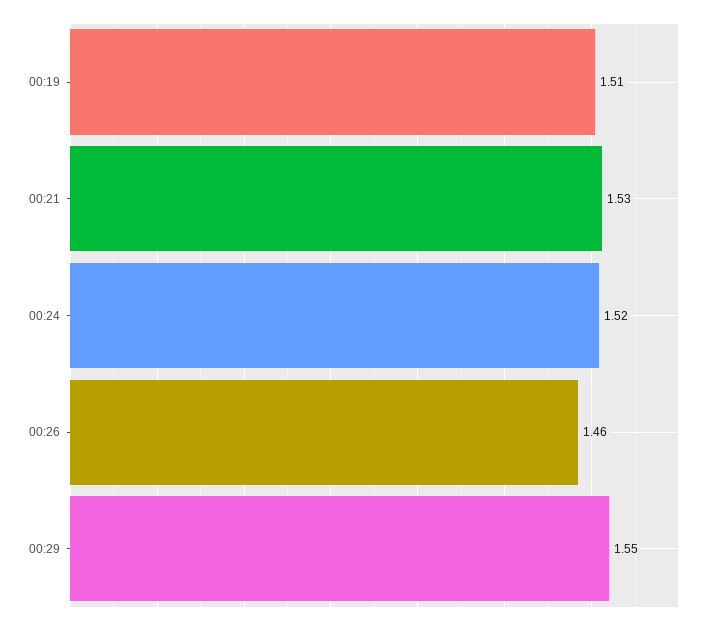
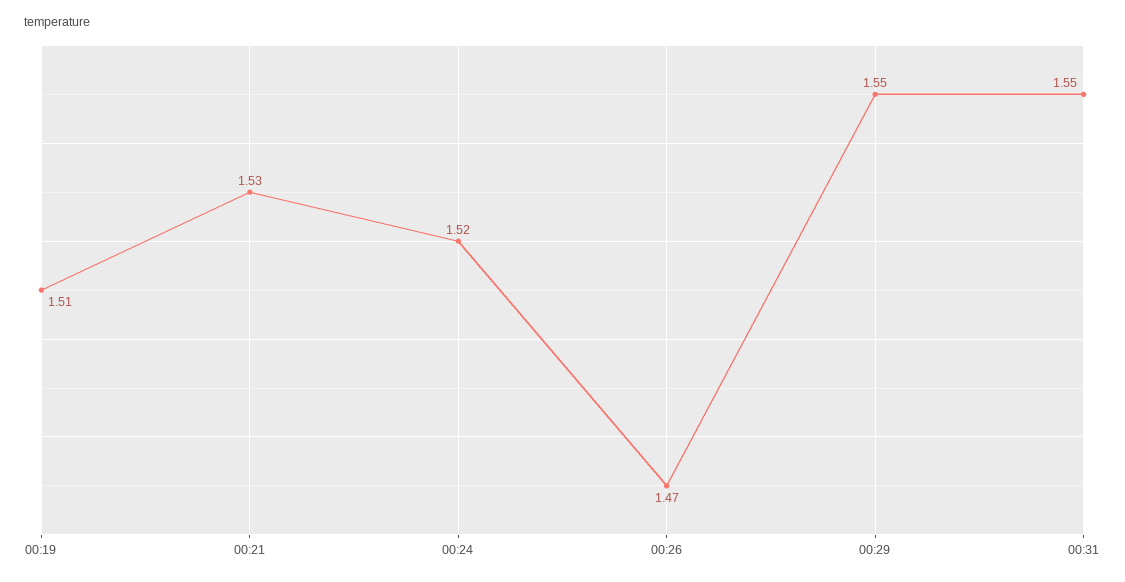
00:26: 1.46 -> 1.47
00:31: none -> 1.55

